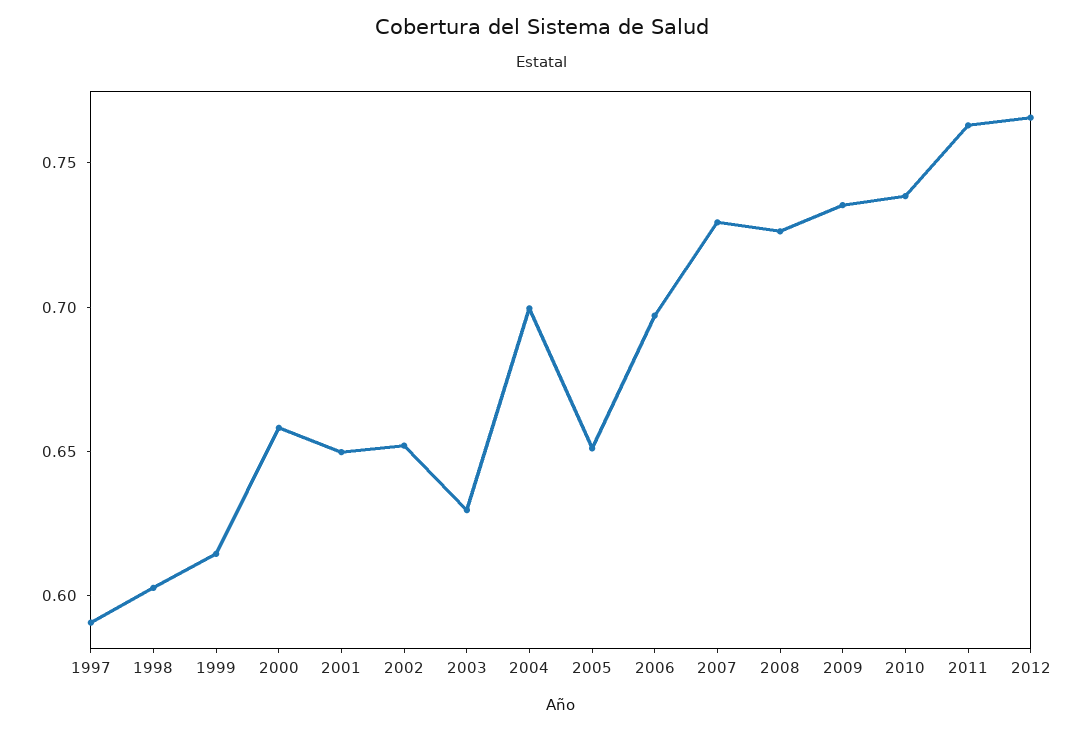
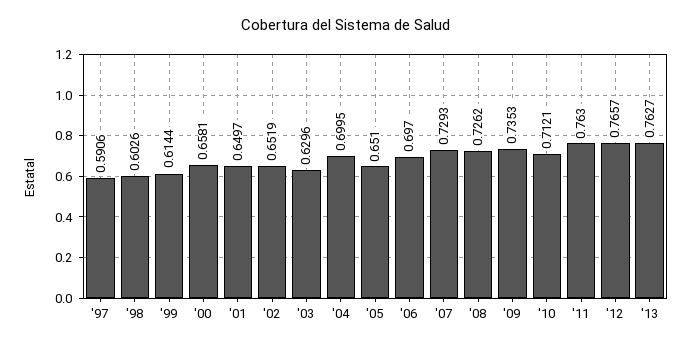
2010: 0.74 -> 0.7121
'13: none -> 0.7627

